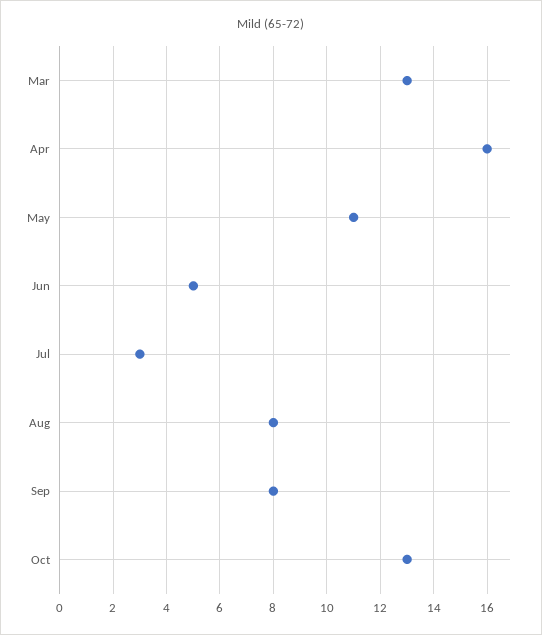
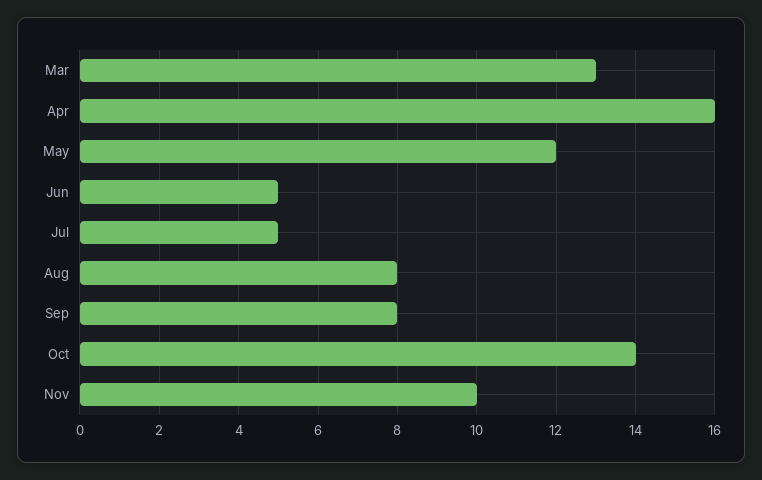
May: 11 -> 12
Jul: 3 -> 5
Oct: 13 -> 14
Nov: none -> 10

